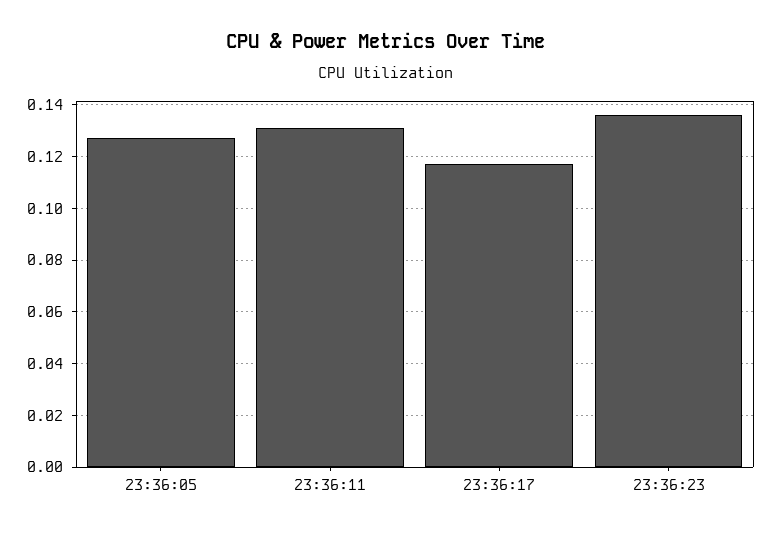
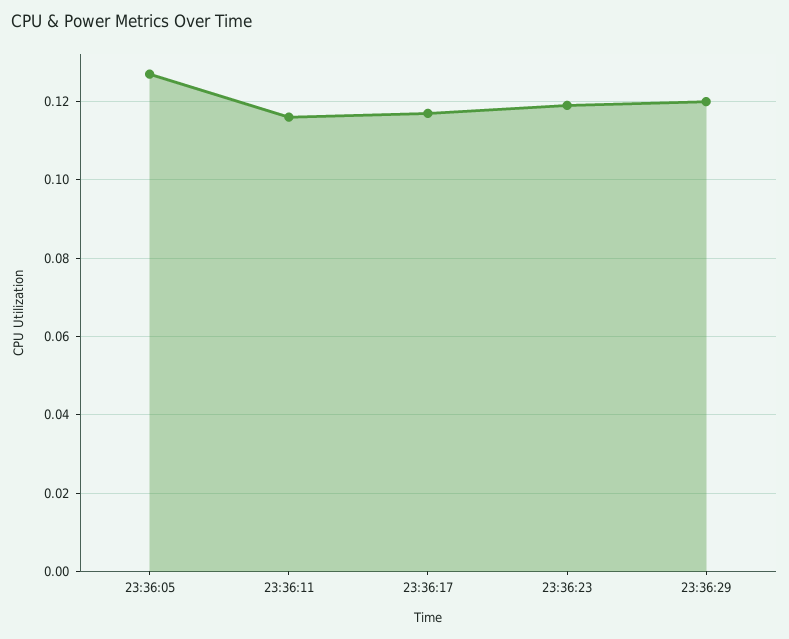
23:36:11: 0.13 -> 0.115
23:36:23: 0.135 -> 0.12
23:36:29: none -> 0.12

